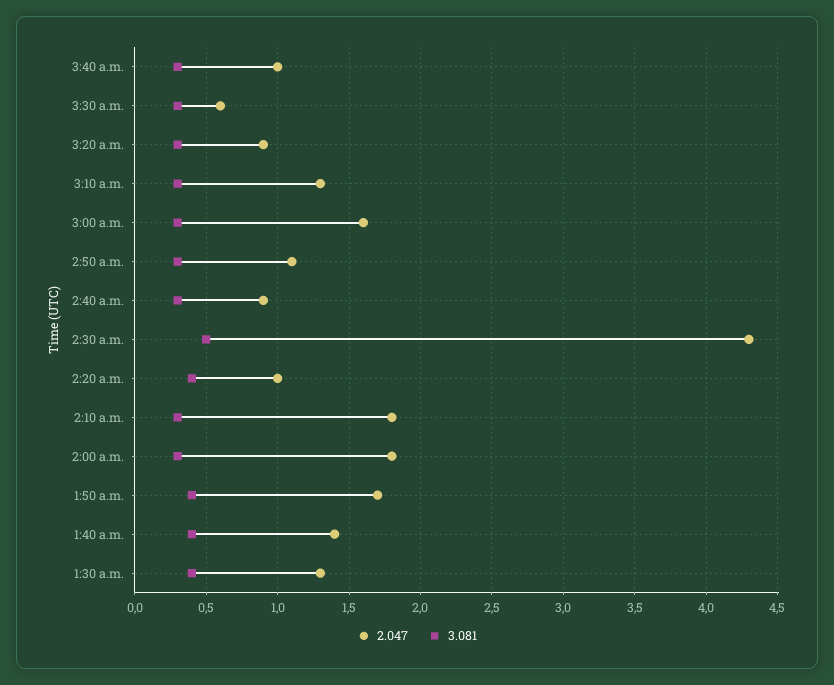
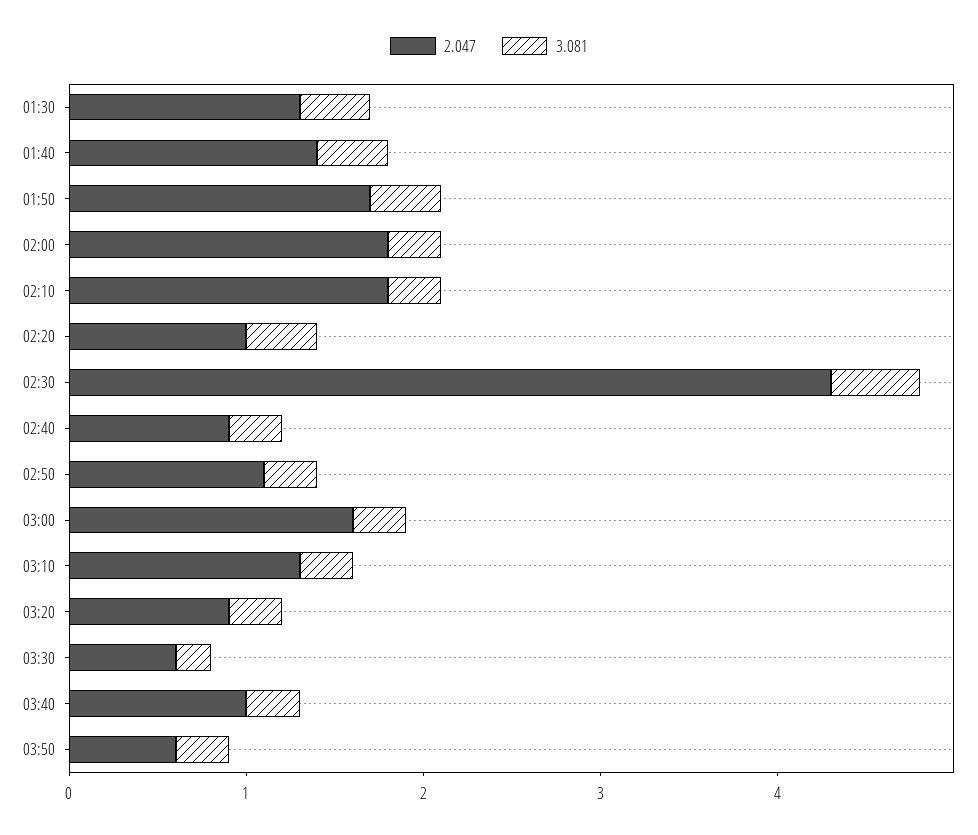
3.081, 3:30 a.m.: 0.3 -> 0.2
2.047, 03:50: none -> 0.6
3.081, 03:50: none -> 0.3

